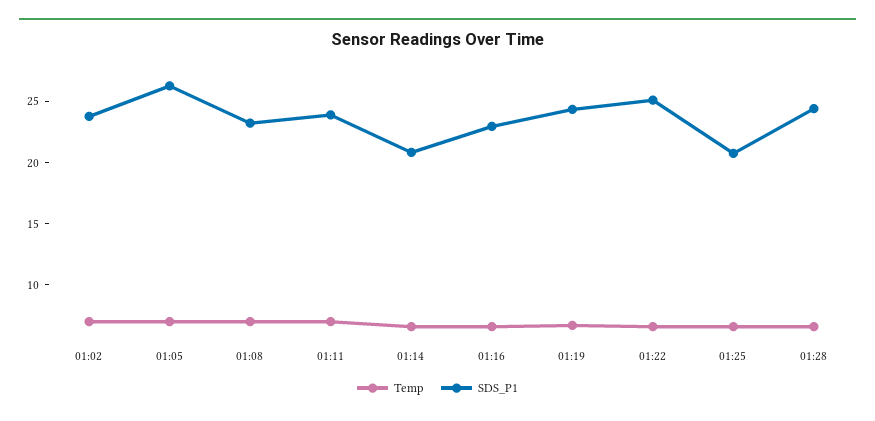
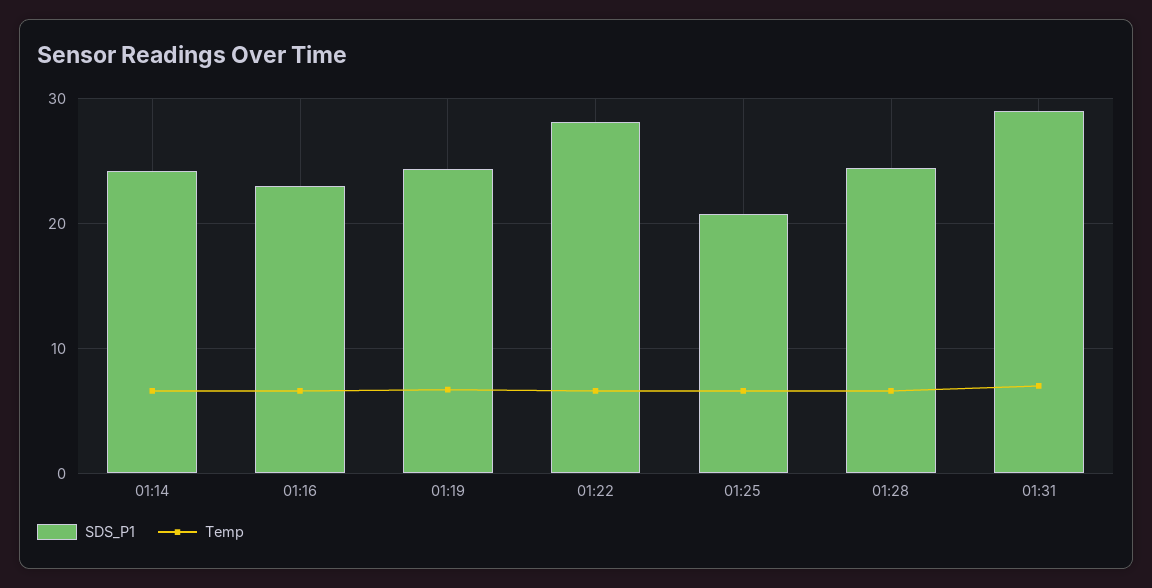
Temp, 01:02: 7 -> none
SDS_P1, 01:02: 24 -> none
Temp, 01:05: 7 -> none
SDS_P1, 01:05: 26 -> none
Temp, 01:08: 7 -> none
SDS_P1, 01:08: 23 -> none
Temp, 01:11: 7 -> none
SDS_P1, 01:11: 24 -> none
SDS_P1, 01:14: 21 -> 24
SDS_P1, 01:22: 25 -> 28
SDS_P1, 01:31: none -> 29
Temp, 01:31: none -> 7

